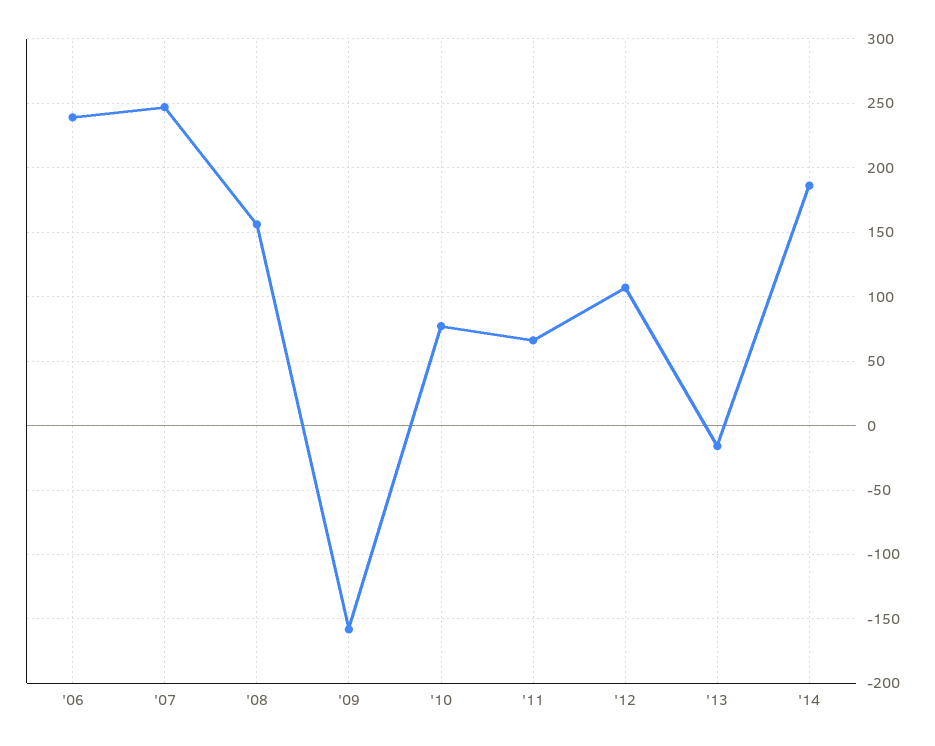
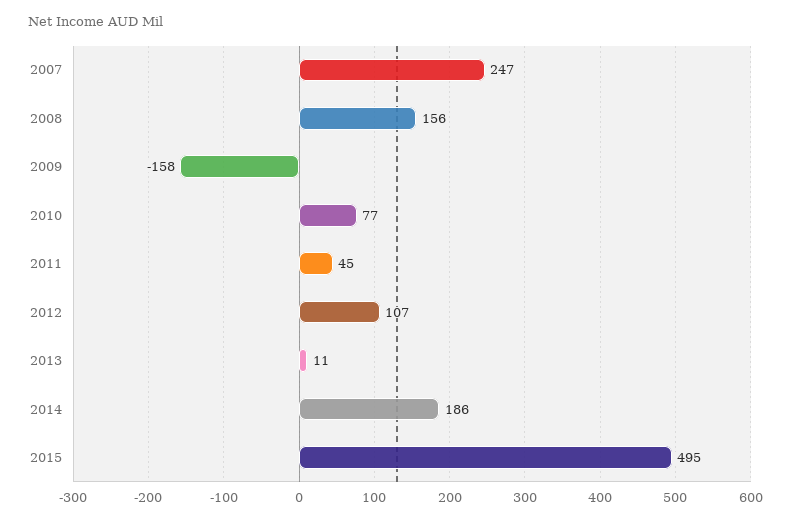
'06: 240 -> none
'11: 65 -> 45
'13: -15 -> 11
2015: none -> 495

